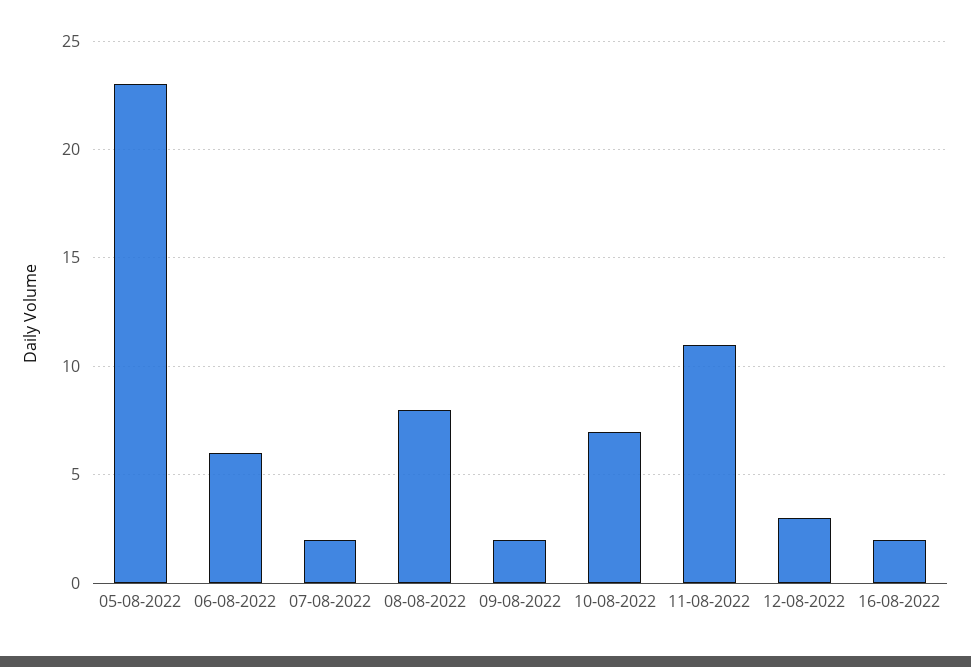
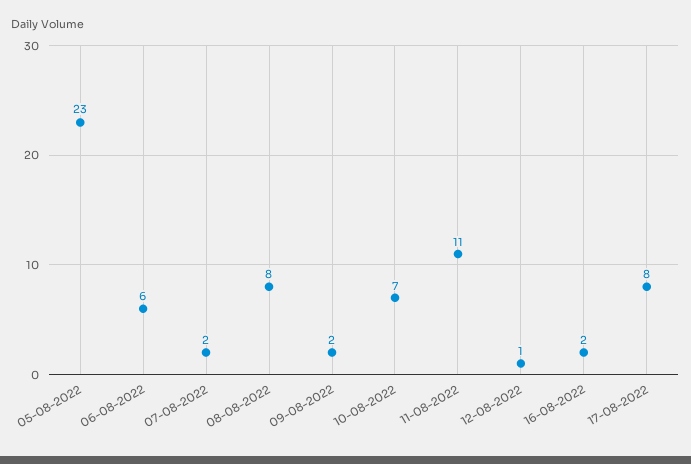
12-08-2022: 3 -> 1
17-08-2022: none -> 8

